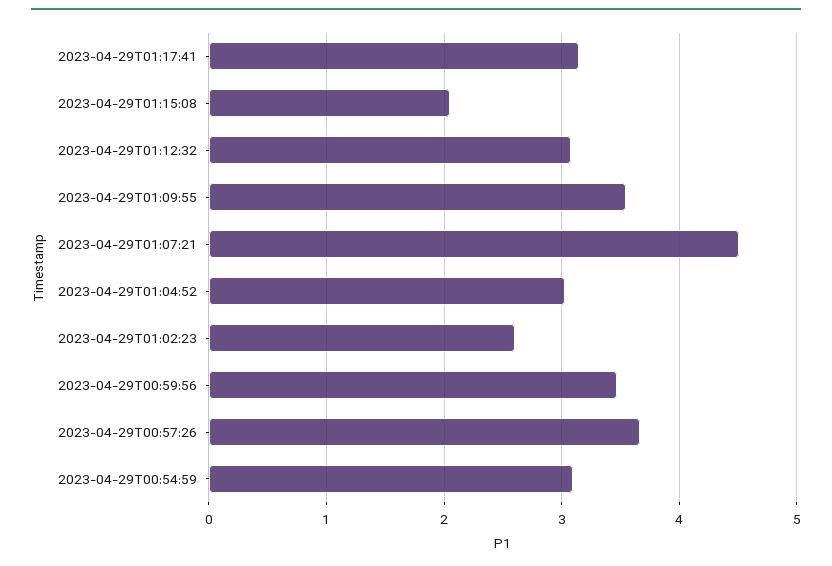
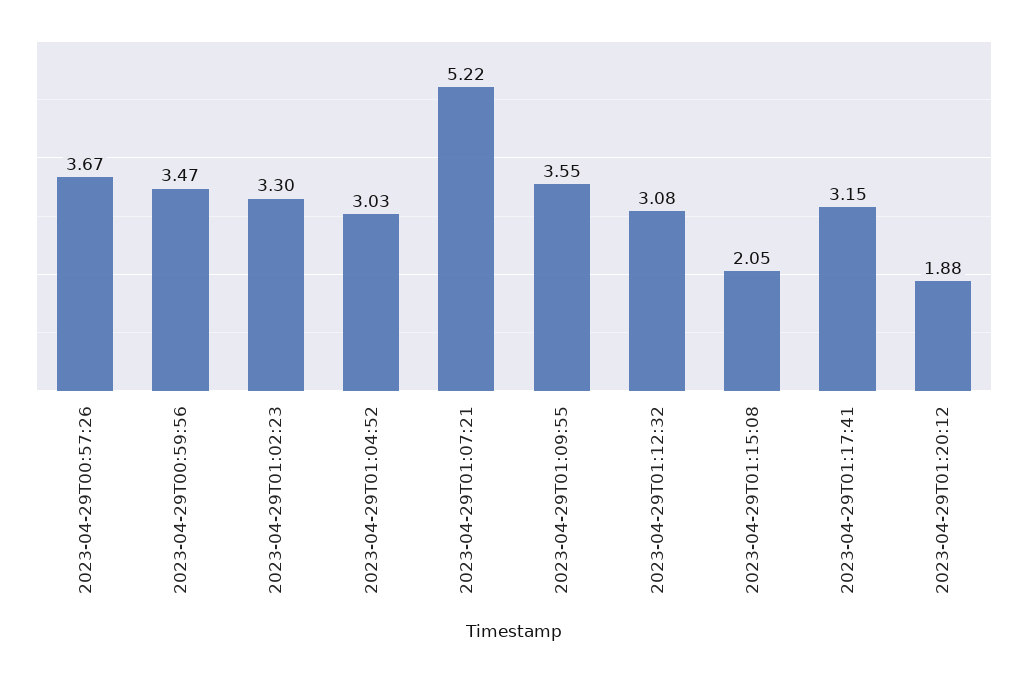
2023-04-29T01:07:21: 4.5 -> 5.22
2023-04-29T01:02:23: 2.6 -> 3.3
2023-04-29T00:54:59: 3.1 -> none
2023-04-29T01:20:12: none -> 1.88

